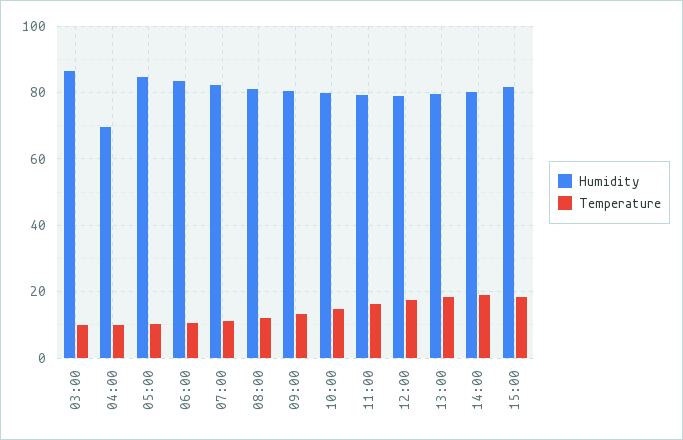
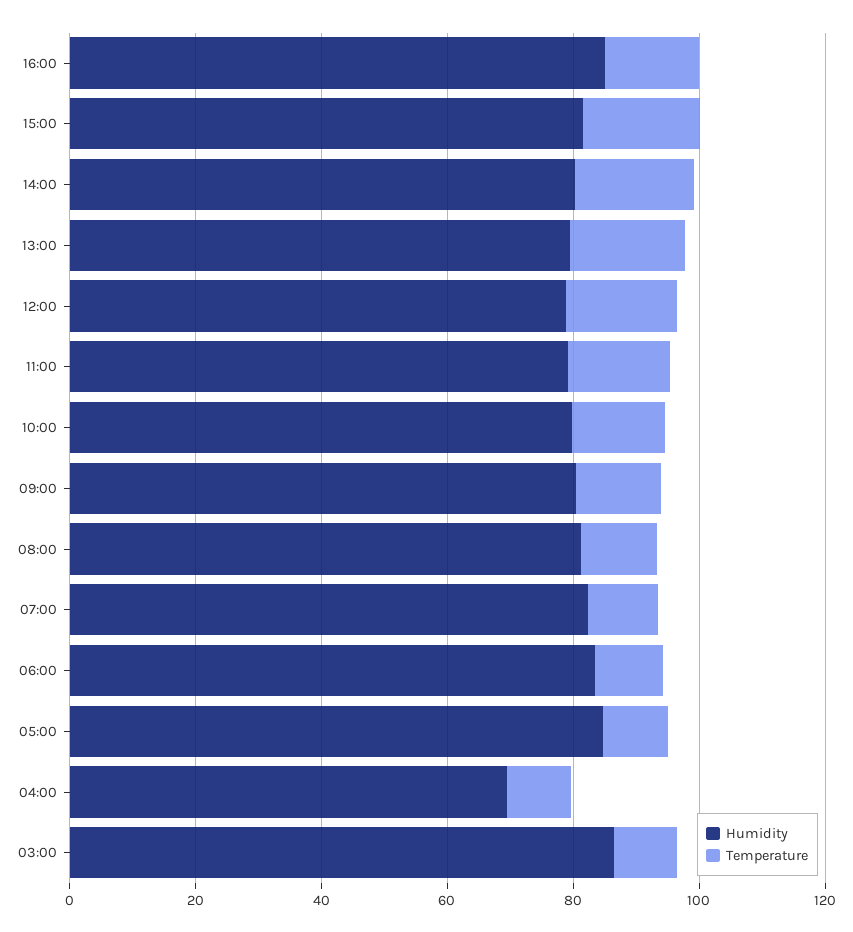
Humidity, 16:00: none -> 85
Temperature, 16:00: none -> 15

